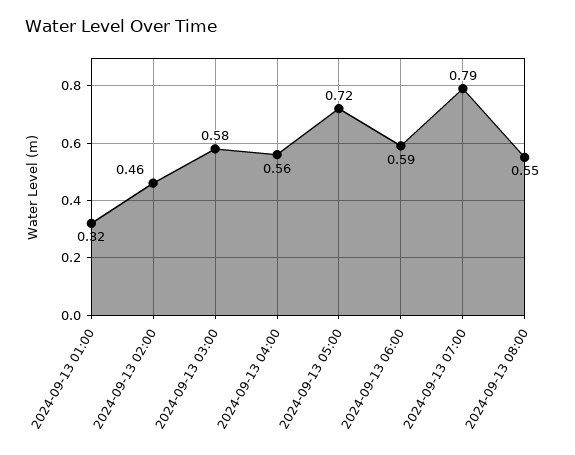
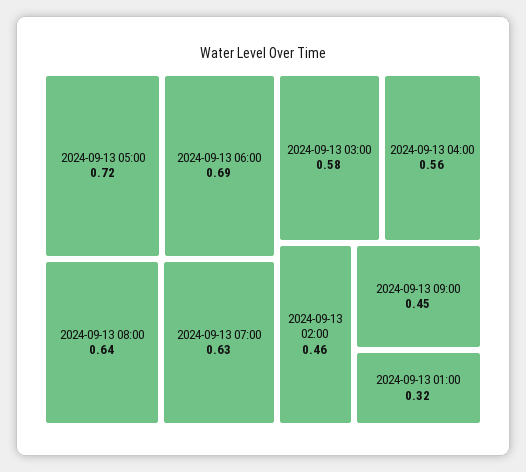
2024-09-13 06:00: 0.59 -> 0.69
2024-09-13 07:00: 0.79 -> 0.63
2024-09-13 08:00: 0.55 -> 0.64
2024-09-13 09:00: none -> 0.45

